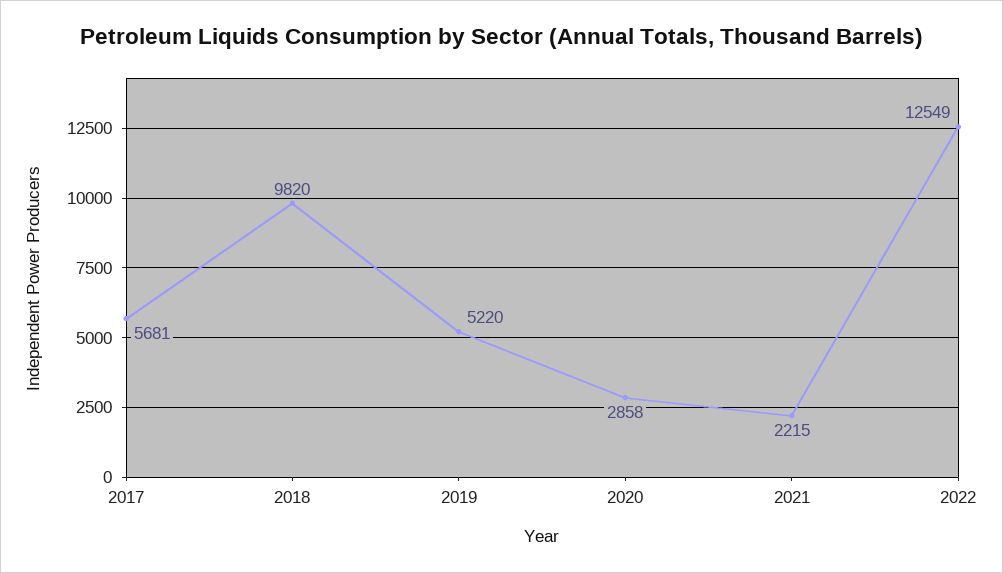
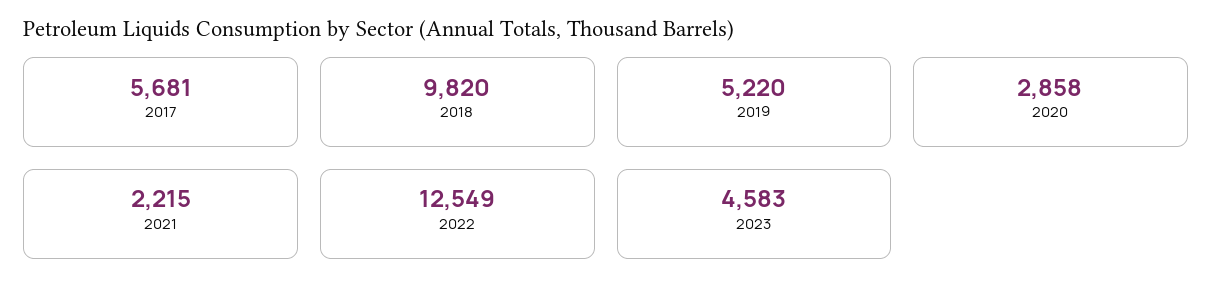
2023: none -> 4583

